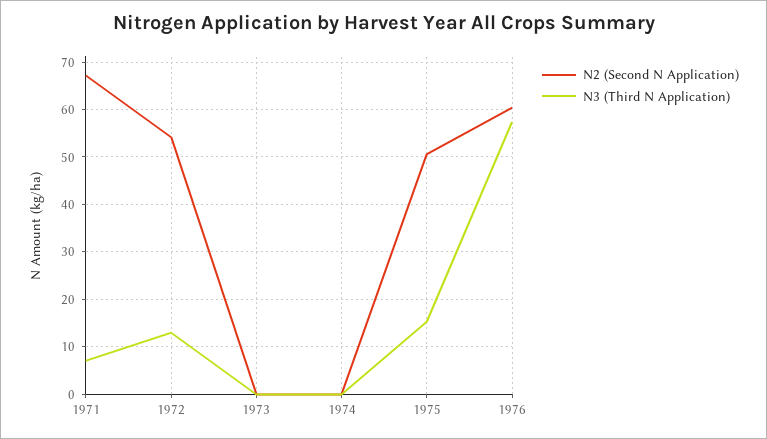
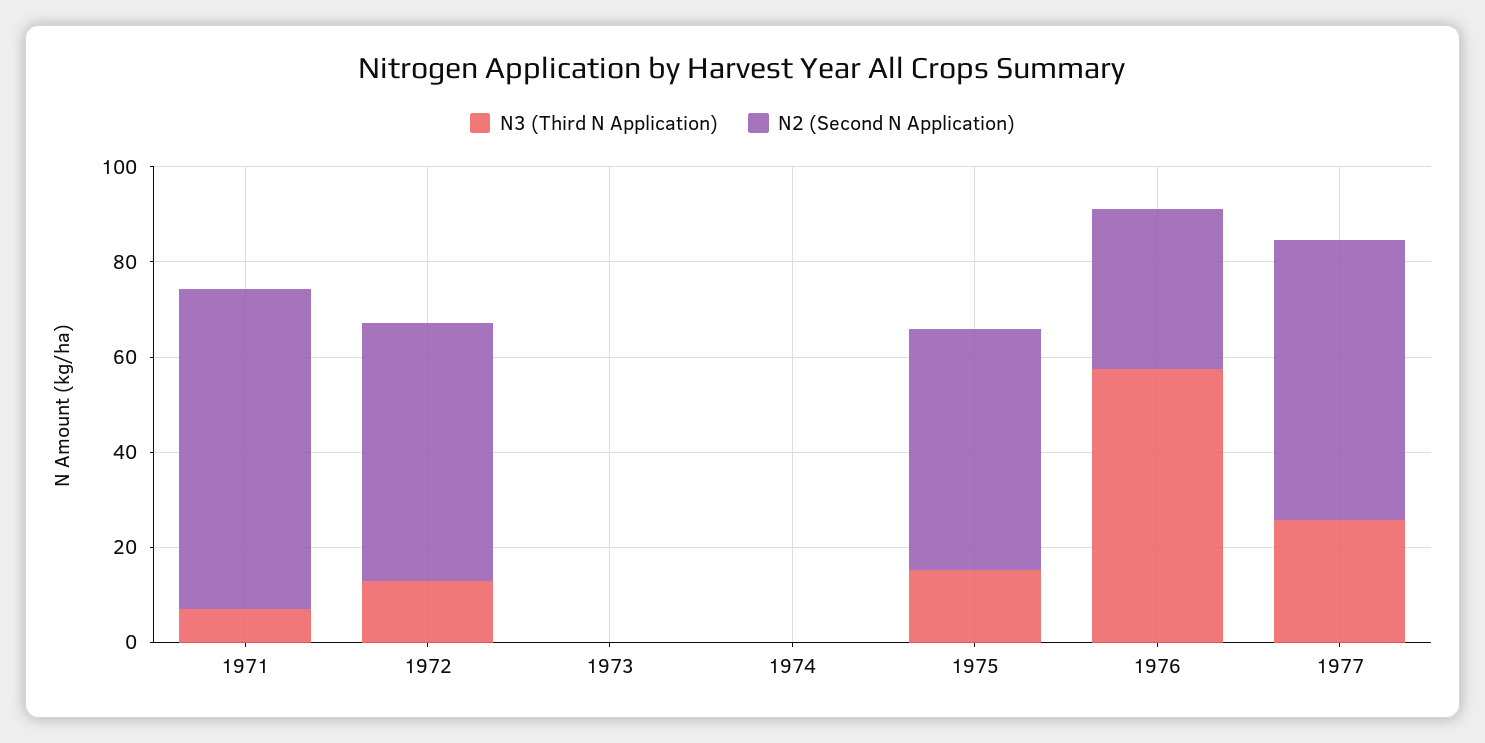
N2 (Second N Application), 1976: 60 -> 35
N3 (Third N Application), 1977: none -> 25
N2 (Second N Application), 1977: none -> 60

